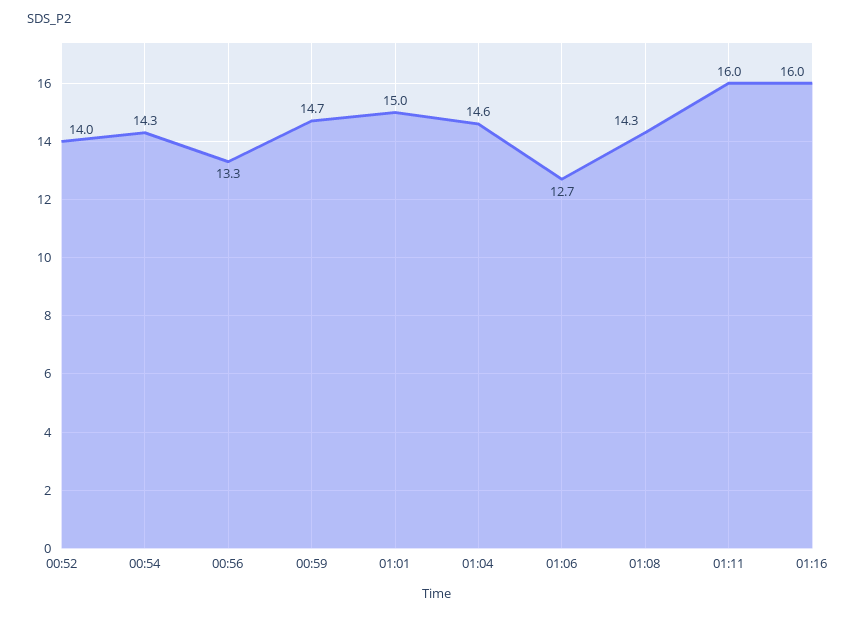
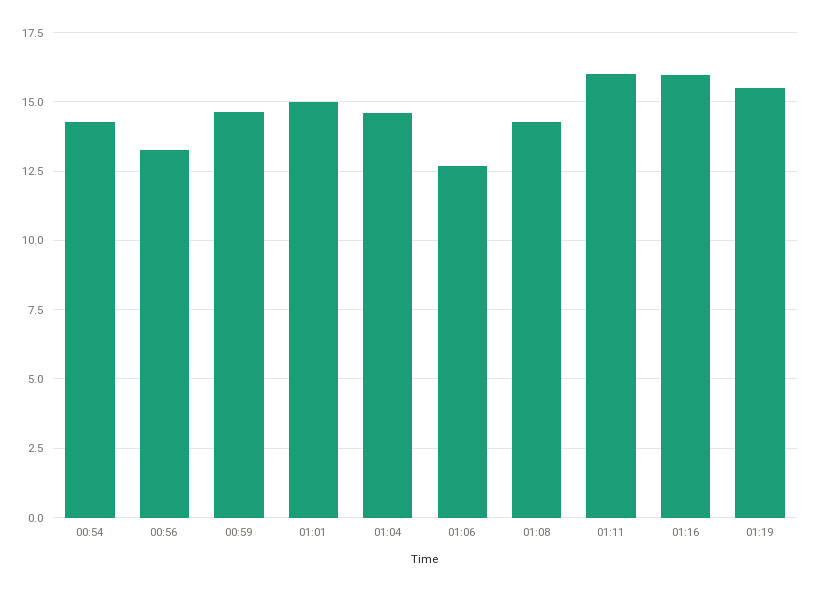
00:52: 14 -> none
01:19: none -> 15.5

